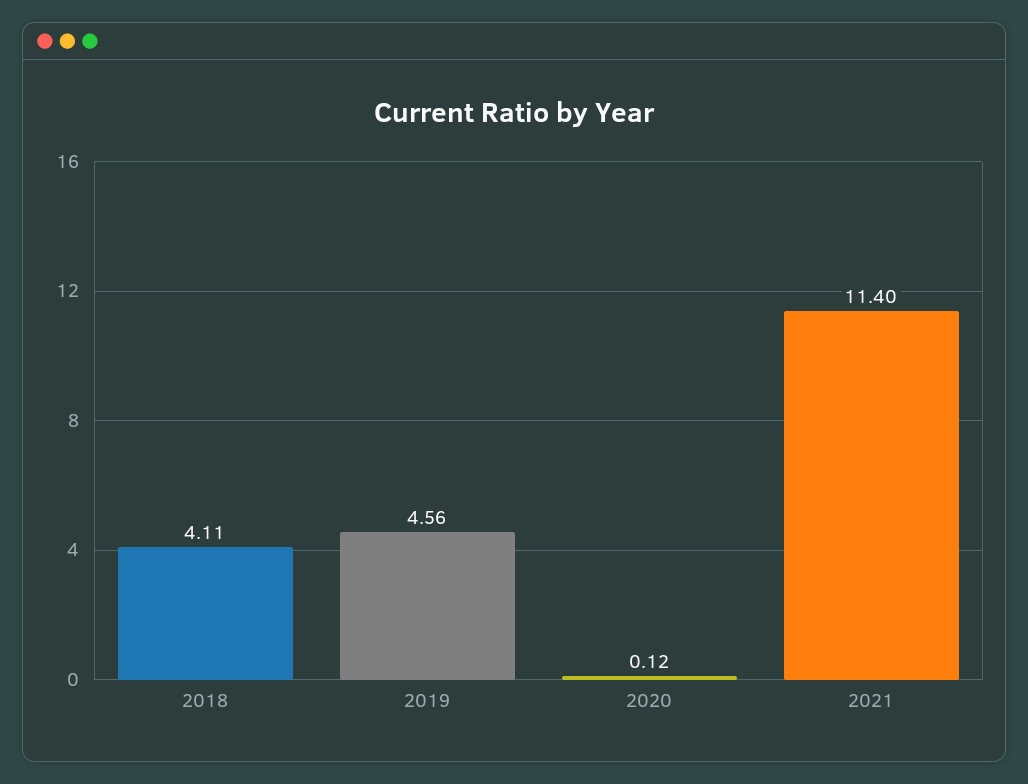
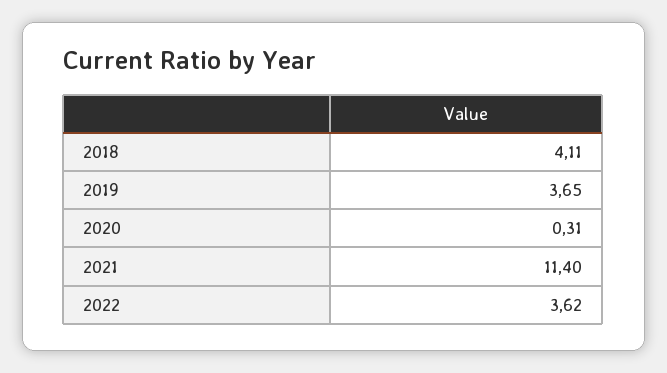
2019: 4.56 -> 3.65
2020: 0.12 -> 0.31
2022: none -> 3.62

